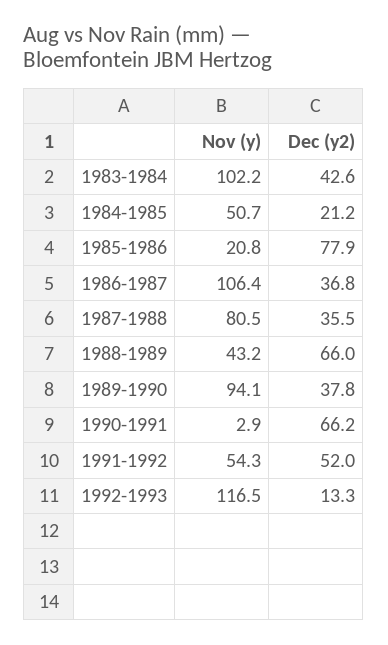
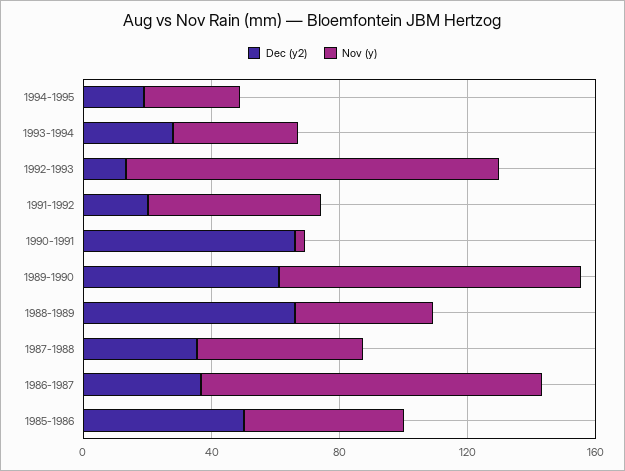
Nov (y), 1983-1984: 102.2 -> none
Dec (y2), 1983-1984: 42.6 -> none
Nov (y), 1984-1985: 50.7 -> none
Dec (y2), 1984-1985: 21.2 -> none
Nov (y), 1985-1986: 20.8 -> 50
Dec (y2), 1985-1986: 77.9 -> 50
Nov (y), 1987-1988: 80.5 -> 50
Dec (y2), 1989-1990: 37.8 -> 60
Dec (y2), 1991-1992: 52 -> 20
Dec (y2), 1994-1995: none -> 20
Nov (y), 1994-1995: none -> 30
Dec (y2), 1993-1994: none -> 30
Nov (y), 1993-1994: none -> 40

